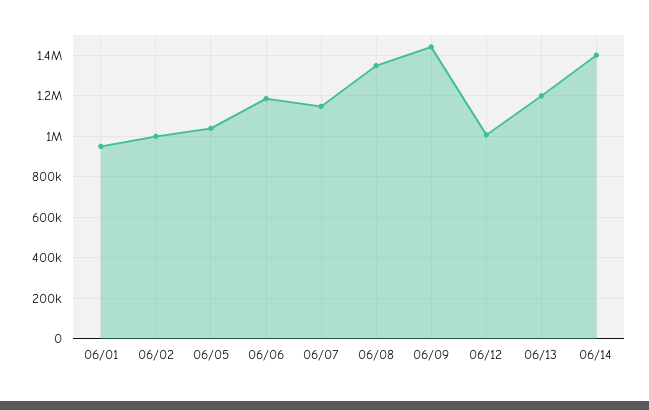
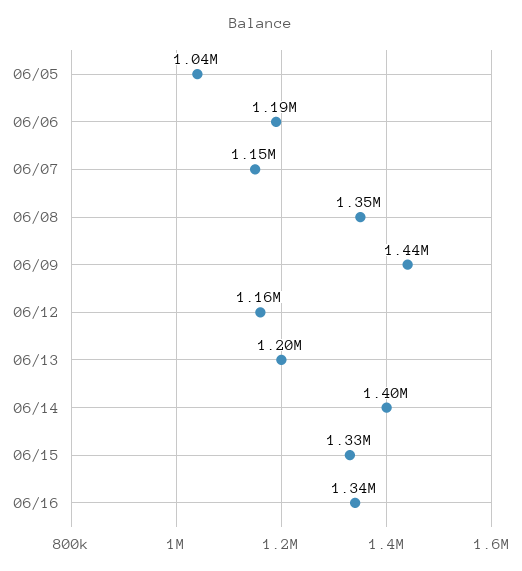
06/01: 950000 -> none
06/02: 1000000 -> none
06/12: 1000000 -> 1160000
06/15: none -> 1330000
06/16: none -> 1340000

